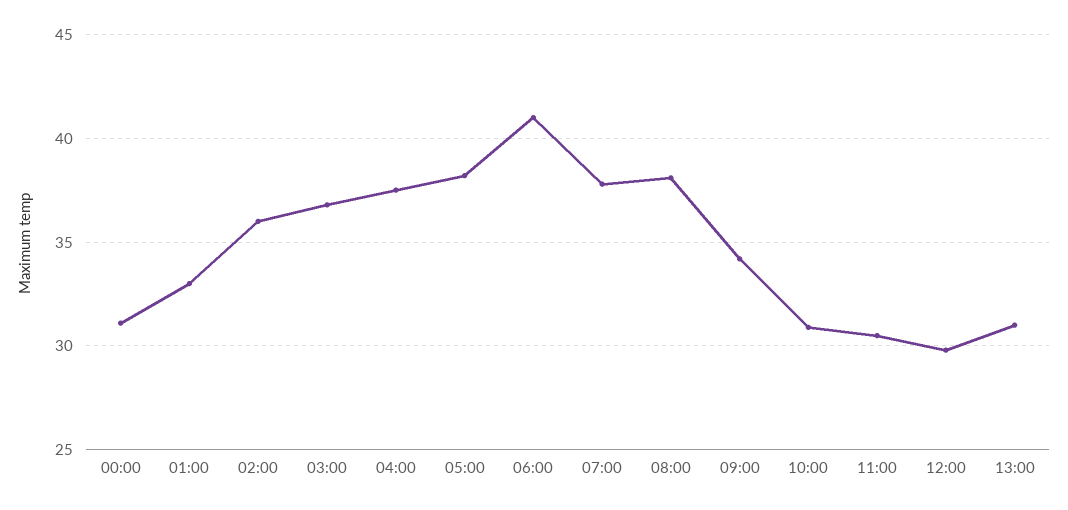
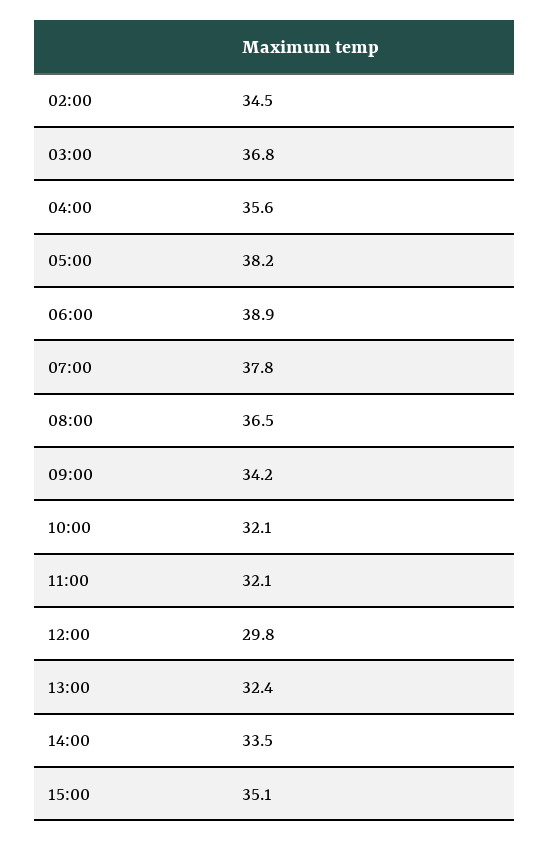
00:00: 31 -> none
01:00: 33 -> none
02:00: 36 -> 34.5
04:00: 37.5 -> 35.6
06:00: 41 -> 38.9
08:00: 38 -> 36.5
10:00: 31 -> 32.1
11:00: 30.5 -> 32.1
13:00: 31 -> 32.4
14:00: none -> 33.5
15:00: none -> 35.1

